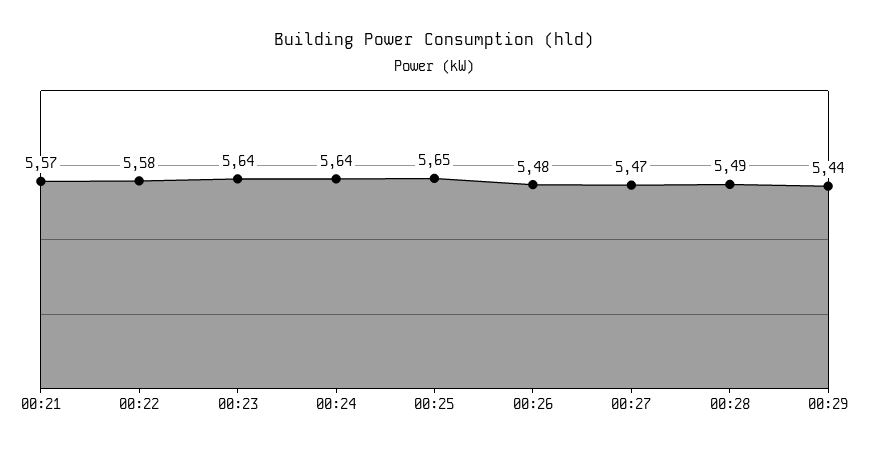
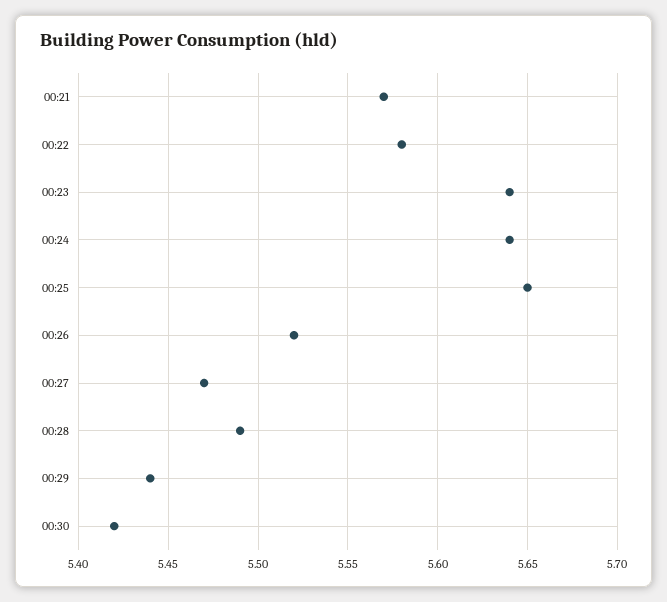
00:26: 5.48 -> 5.52
00:30: none -> 5.42

